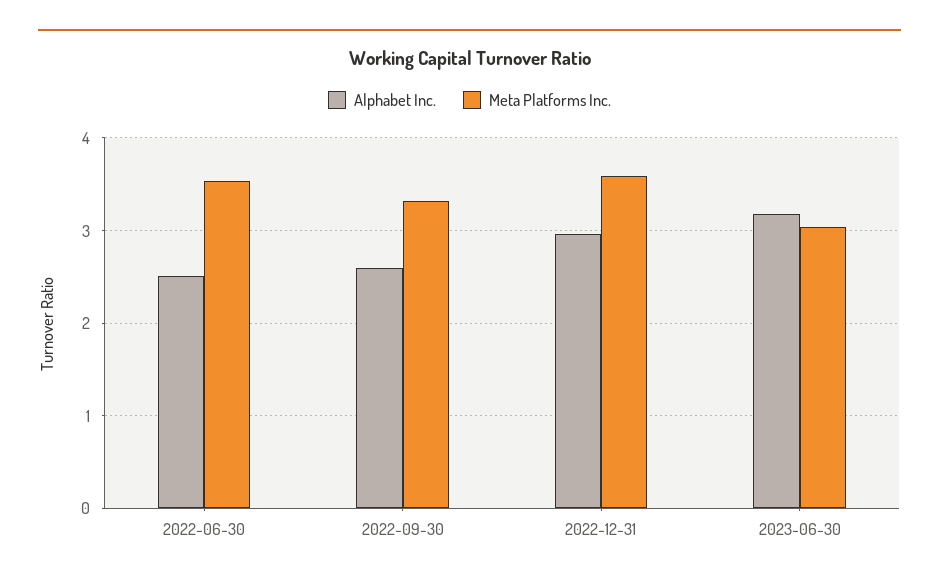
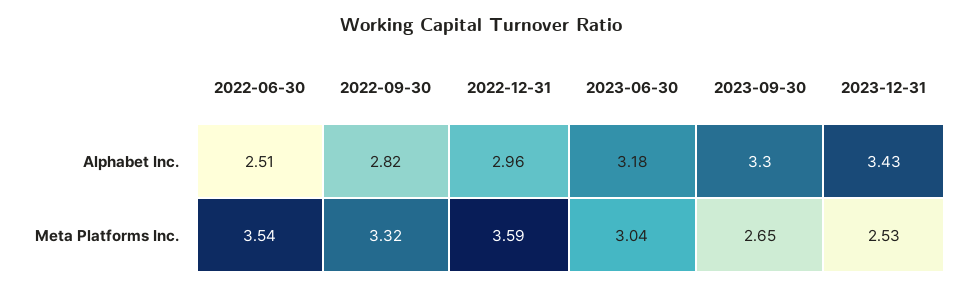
Alphabet Inc., 2022-09-30: 2.6 -> 2.82
Alphabet Inc., 2023-09-30: none -> 3.3
Alphabet Inc., 2023-12-31: none -> 3.43
Meta Platforms Inc., 2023-09-30: none -> 2.65
Meta Platforms Inc., 2023-12-31: none -> 2.53

